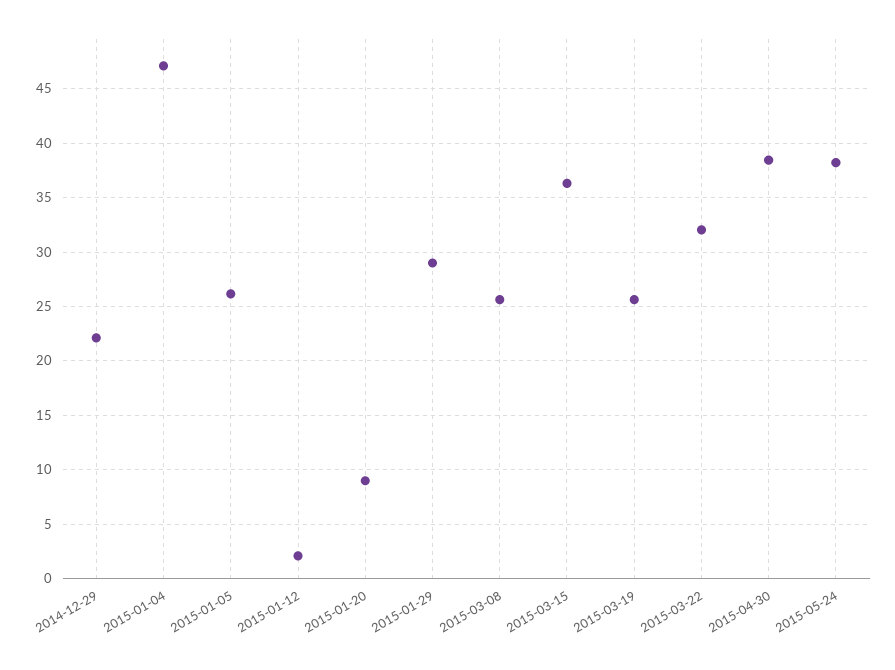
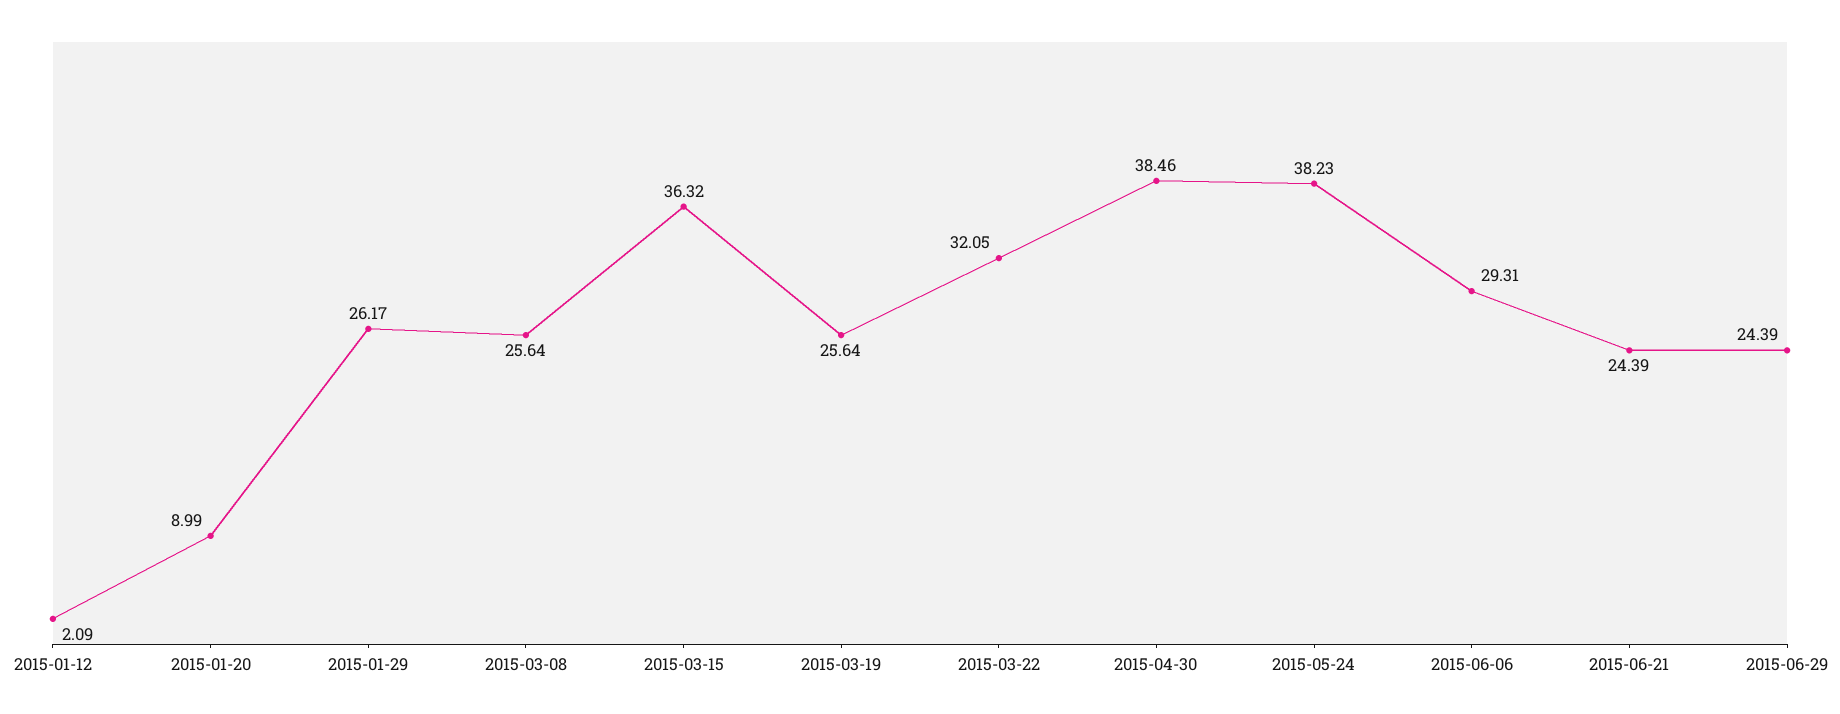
2014-12-29: 22 -> none
2015-01-04: 47 -> none
2015-01-05: 26 -> none
2015-01-29: 29 -> 26.17
2015-06-06: none -> 29.31
2015-06-21: none -> 24.39
2015-06-29: none -> 24.39

